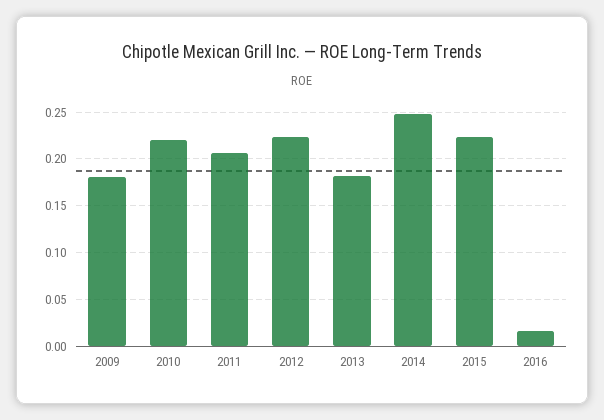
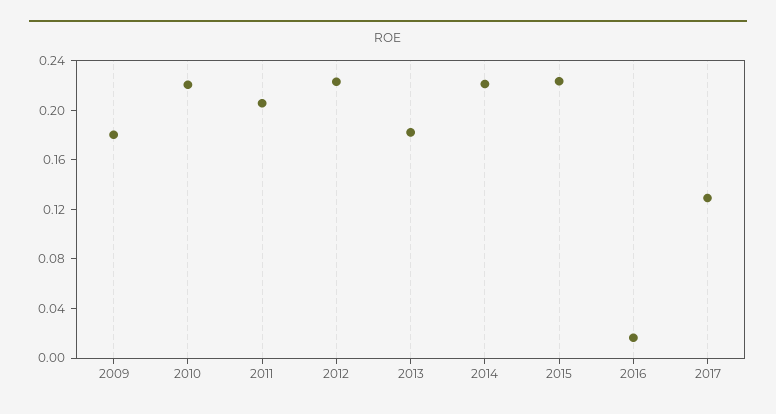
2014: 0.25 -> 0.22
2017: none -> 0.13

